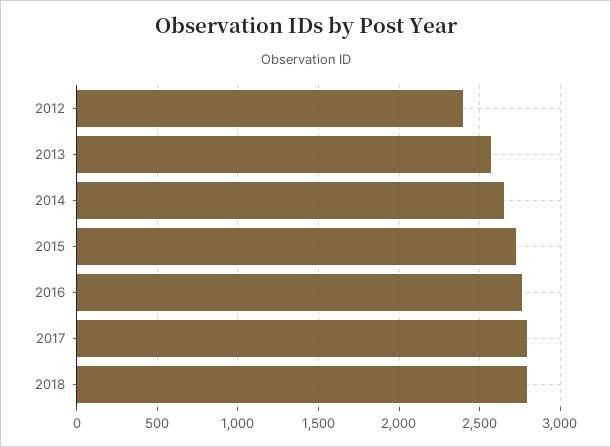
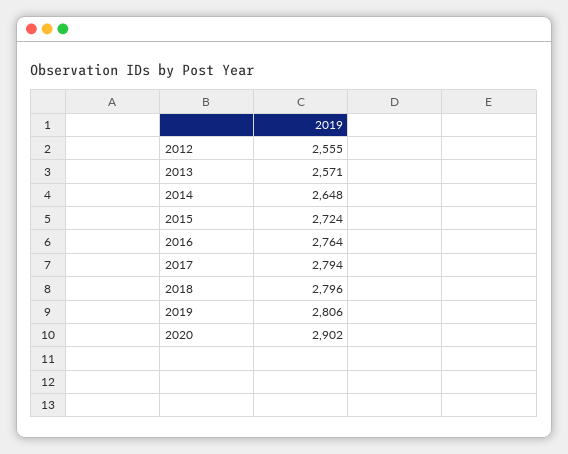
2012: 2400 -> 2555
2019: none -> 2806
2020: none -> 2902

